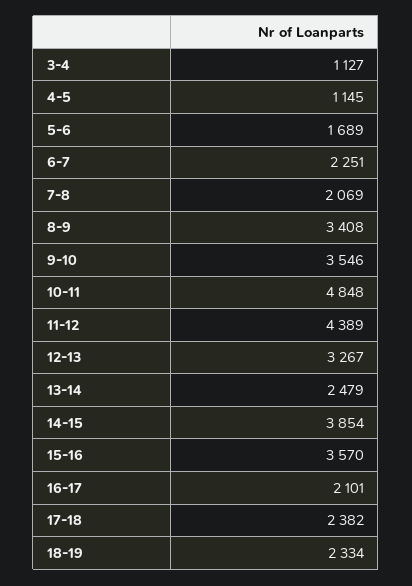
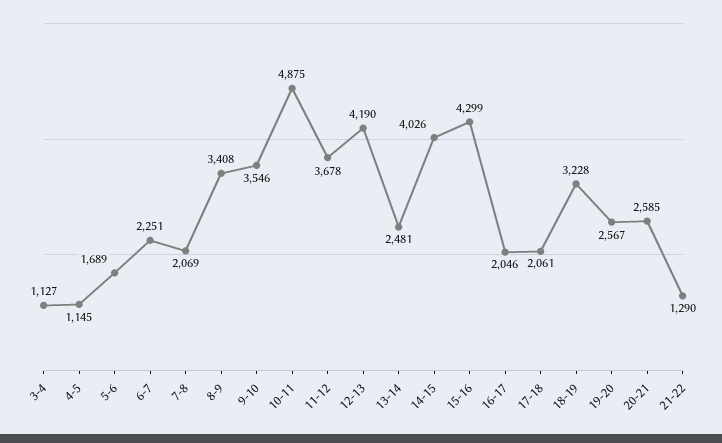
10-11: 4848 -> 4875
11-12: 4389 -> 3678
12-13: 3267 -> 4190
13-14: 2479 -> 2481
14-15: 3854 -> 4026
15-16: 3570 -> 4299
16-17: 2101 -> 2046
17-18: 2382 -> 2061
18-19: 2334 -> 3228
19-20: none -> 2567
20-21: none -> 2585
21-22: none -> 1290

